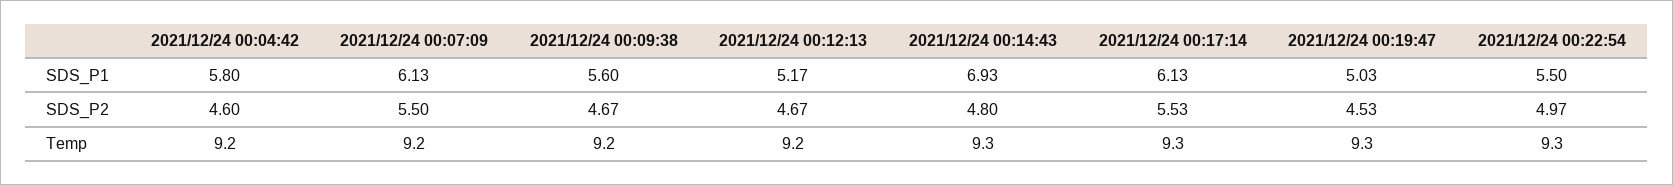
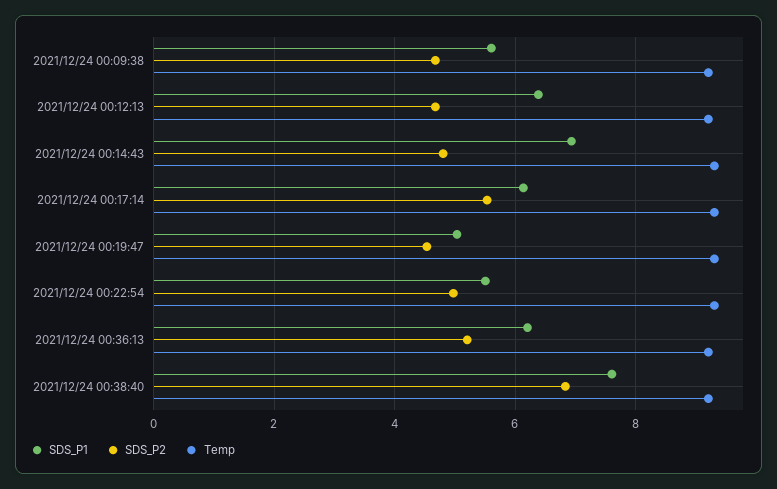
SDS_P1, 2021/12/24 00:04:42: 5.8 -> none
SDS_P1, 2021/12/24 00:07:09: 6.13 -> none
SDS_P1, 2021/12/24 00:12:13: 5.17 -> 6.4
SDS_P2, 2021/12/24 00:04:42: 4.6 -> none
SDS_P2, 2021/12/24 00:07:09: 5.5 -> none
Temp, 2021/12/24 00:04:42: 9.2 -> none
Temp, 2021/12/24 00:07:09: 9.2 -> none
SDS_P1, 2021/12/24 00:36:13: none -> 6.2
SDS_P2, 2021/12/24 00:36:13: none -> 5.2
Temp, 2021/12/24 00:36:13: none -> 9.2
SDS_P1, 2021/12/24 00:38:40: none -> 7.6
SDS_P2, 2021/12/24 00:38:40: none -> 6.8
Temp, 2021/12/24 00:38:40: none -> 9.2

